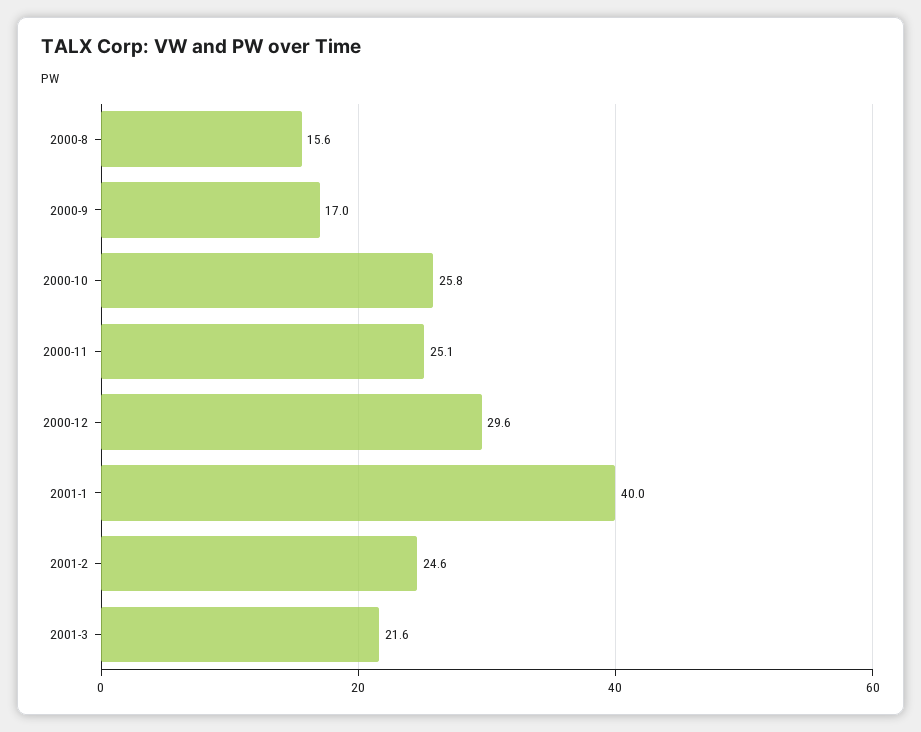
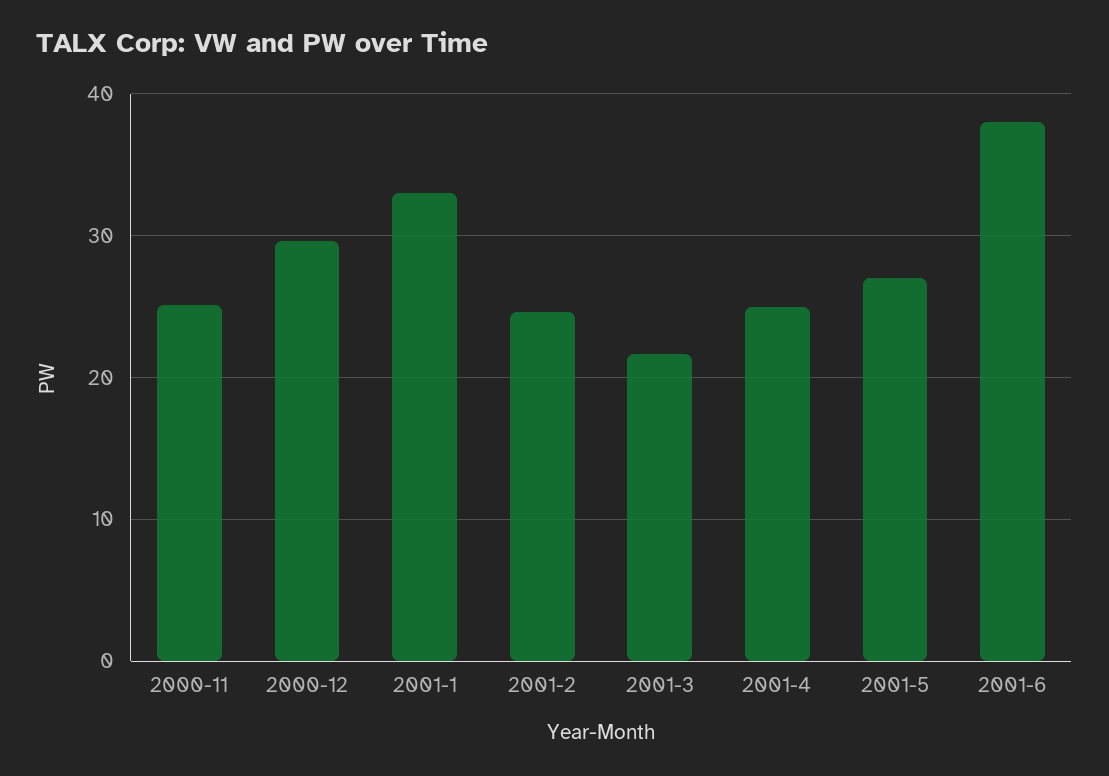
2000-8: 15.6 -> none
2000-9: 17 -> none
2000-10: 25.8 -> none
2001-1: 40 -> 33
2001-4: none -> 25
2001-5: none -> 27
2001-6: none -> 38

